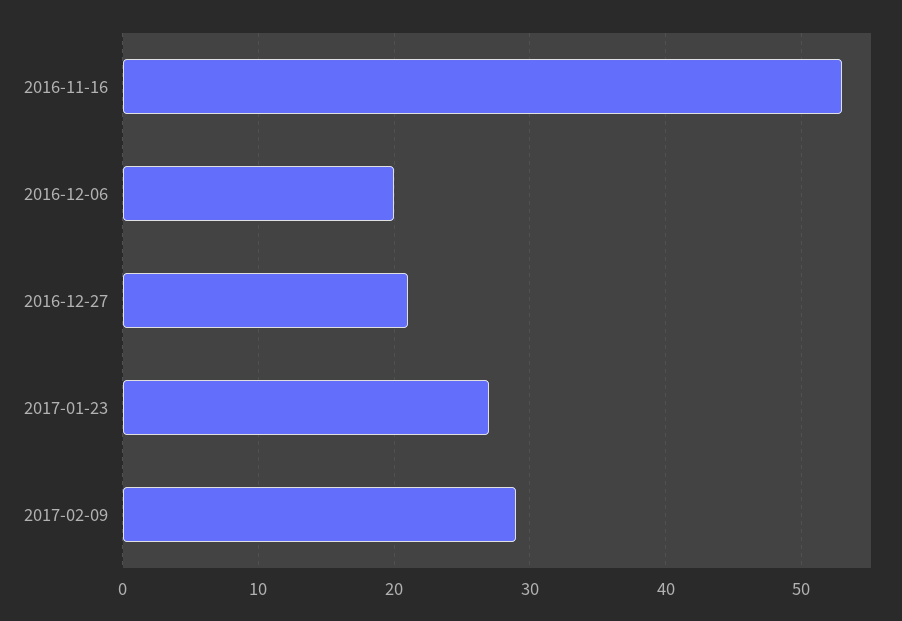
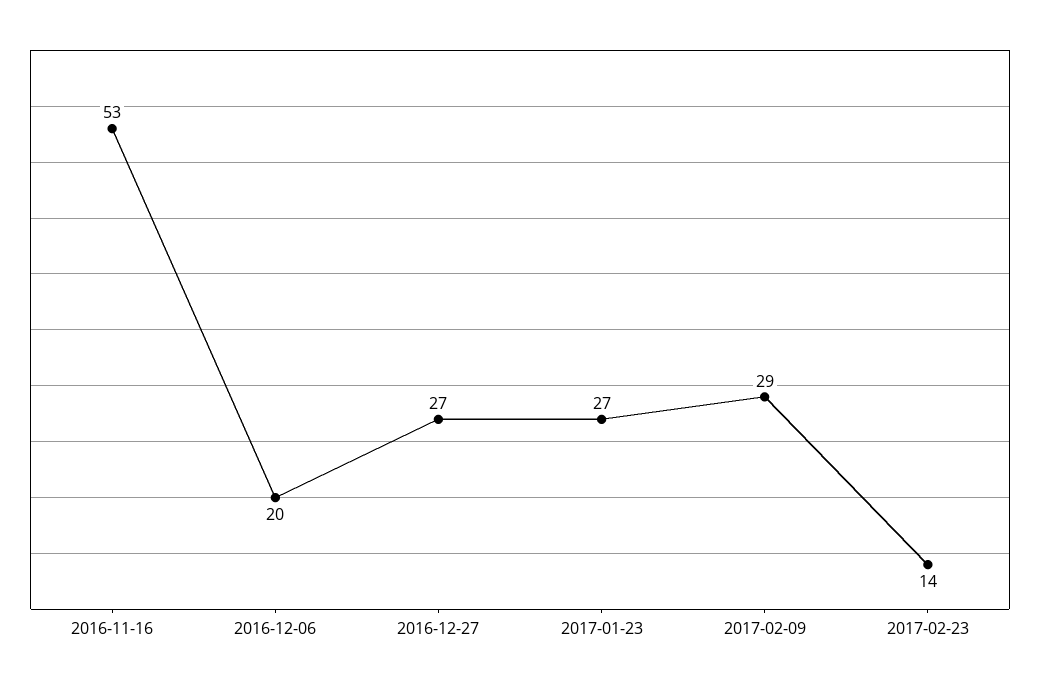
2016-12-27: 21 -> 27
2017-02-23: none -> 14

